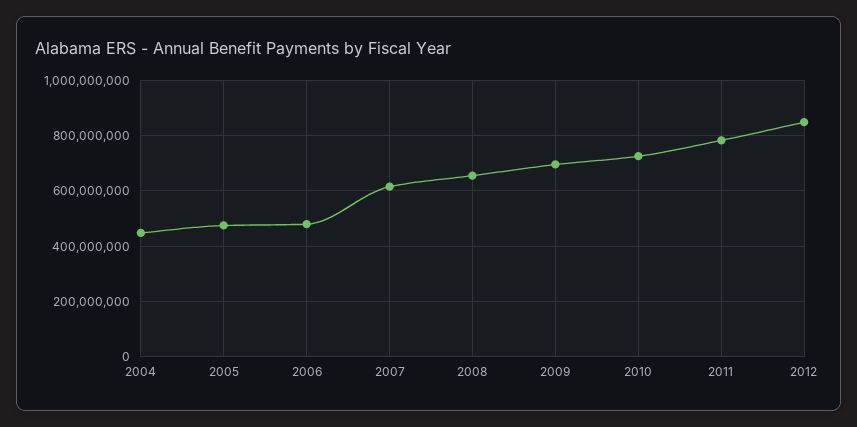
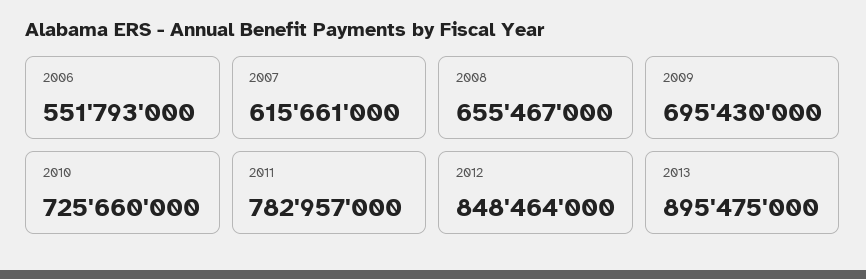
2004: 450000000 -> none
2005: 475000000 -> none
2006: 475000000 -> 551793000
2013: none -> 895475000

